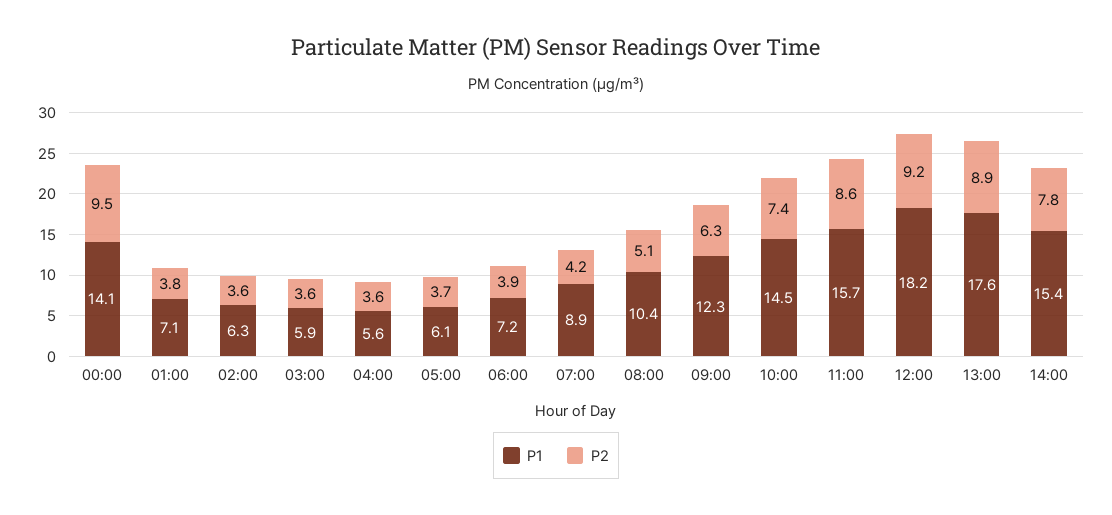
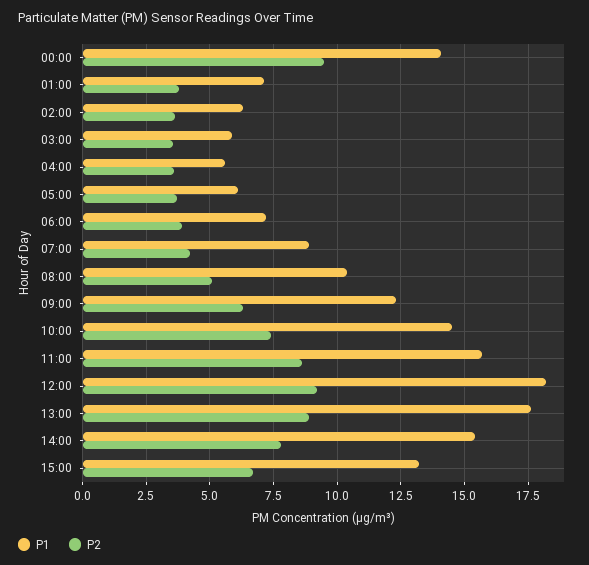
P1, 15:00: none -> 13.25
P2, 15:00: none -> 6.75

